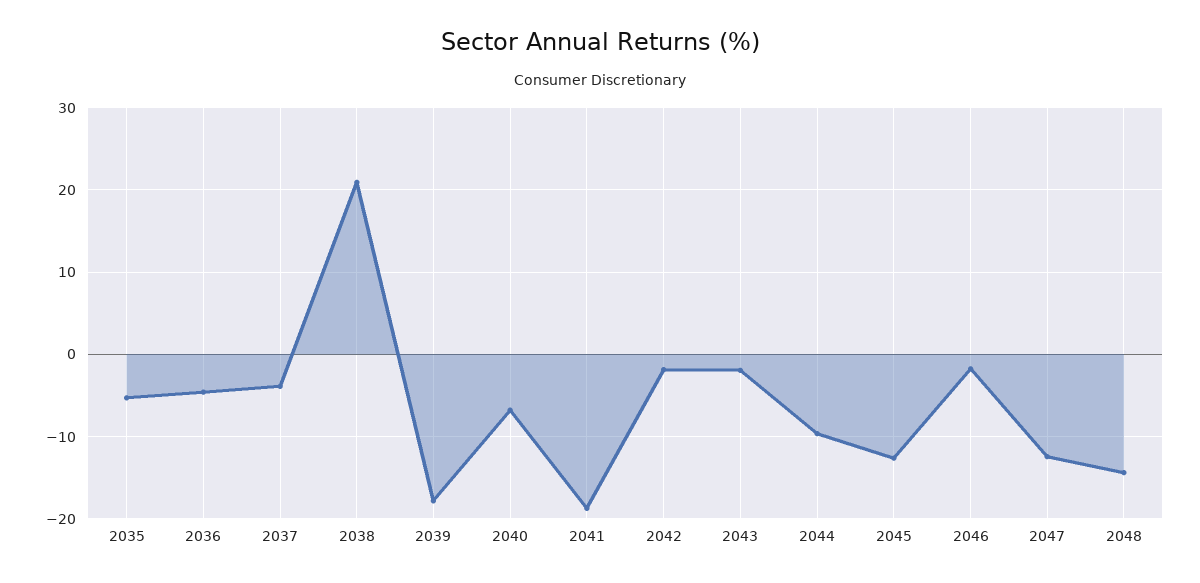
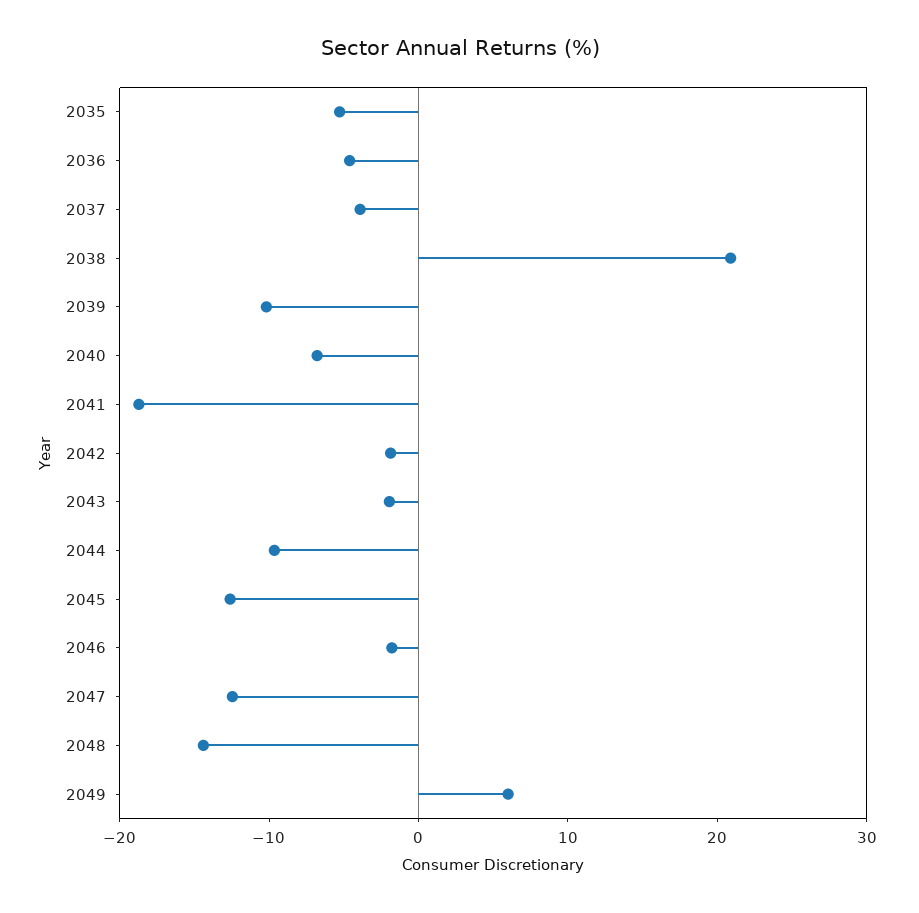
2039: -18 -> -10
2049: none -> 6

